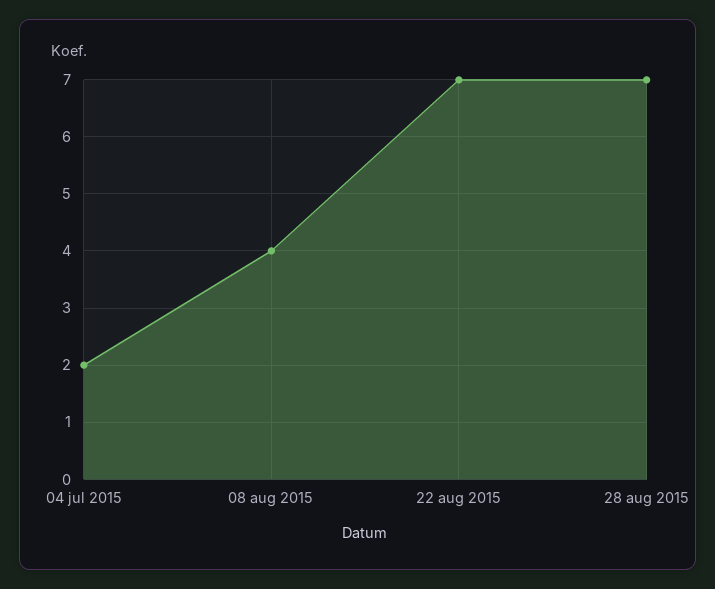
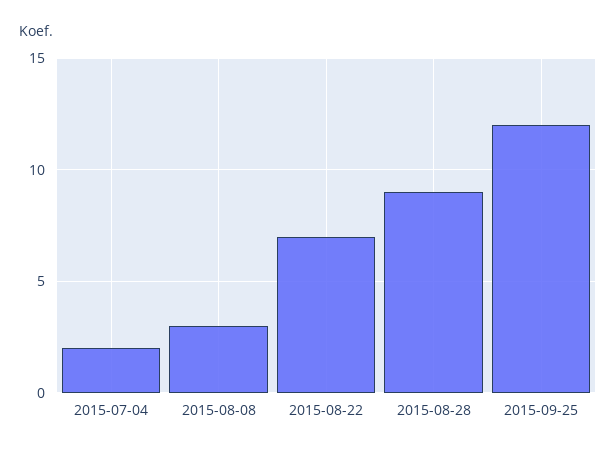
08 aug 2015: 4 -> 3
28 aug 2015: 7 -> 9
2015-09-25: none -> 12

